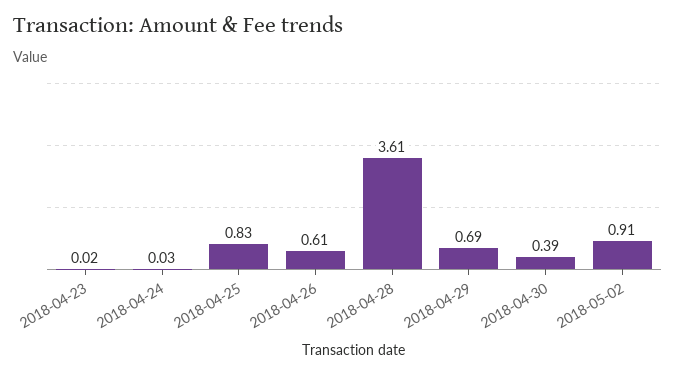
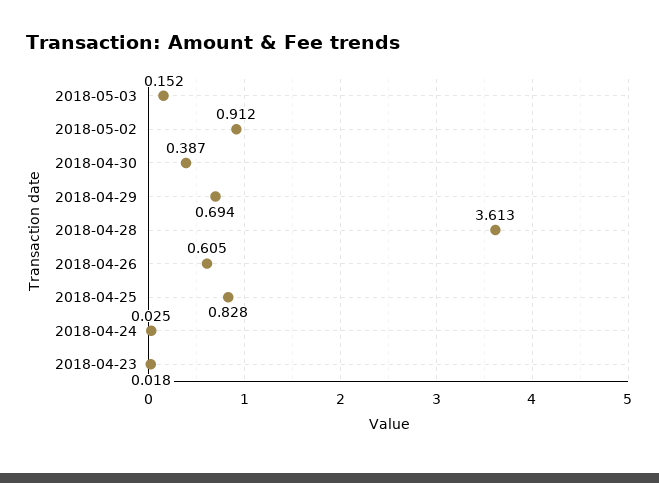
2018-05-03: none -> 0.152

